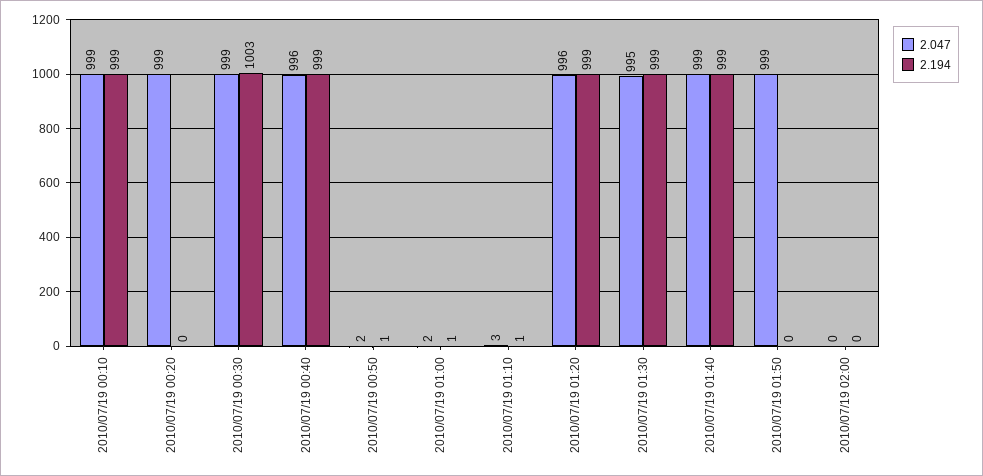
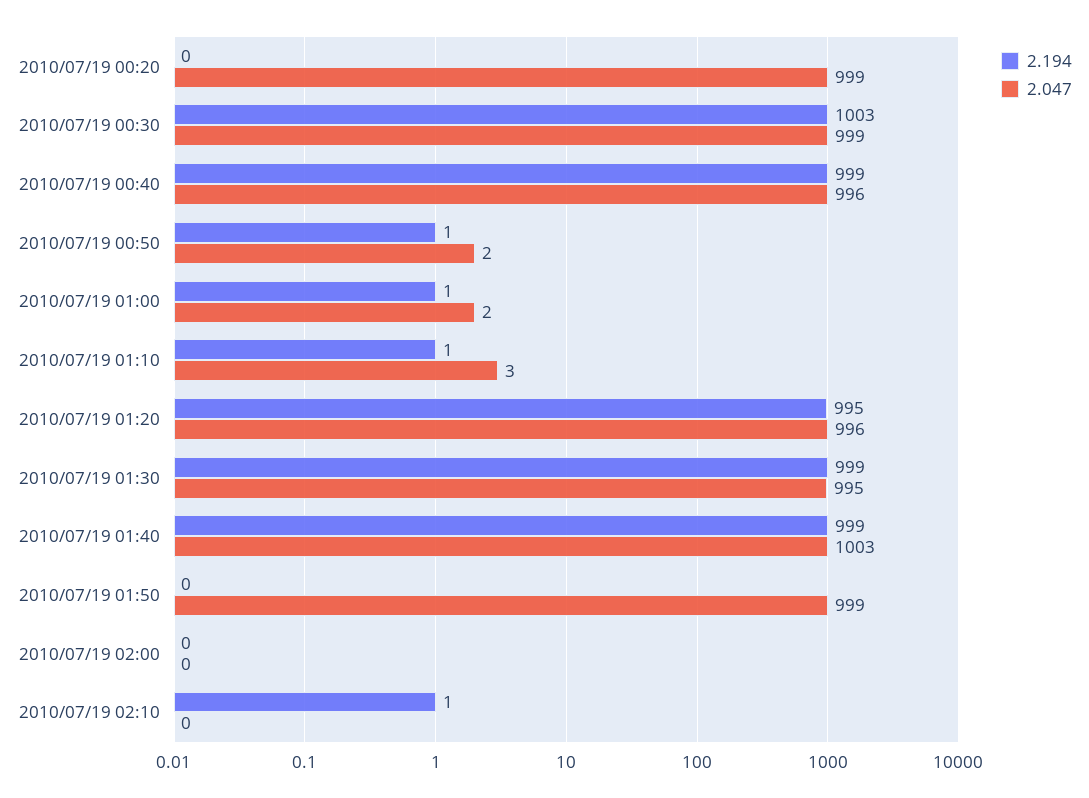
2.047, 2010/07/19 00:10: 999 -> none
2.194, 2010/07/19 00:10: 999 -> none
2.194, 2010/07/19 01:20: 999 -> 995
2.047, 2010/07/19 01:40: 999 -> 1003
2.194, 2010/07/19 02:10: none -> 1
2.047, 2010/07/19 02:10: none -> 0

